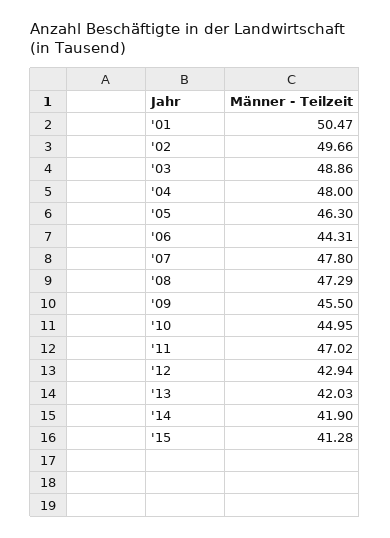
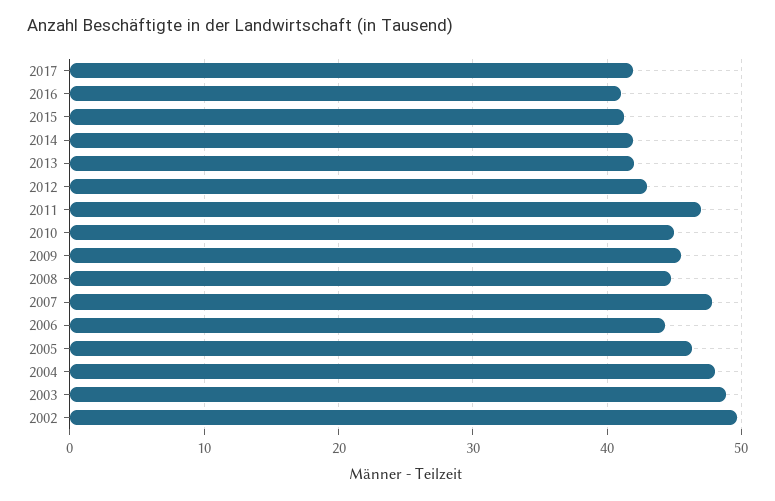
'01: 50.47 -> none
'08: 47.29 -> 45
2017: none -> 42
2016: none -> 41

